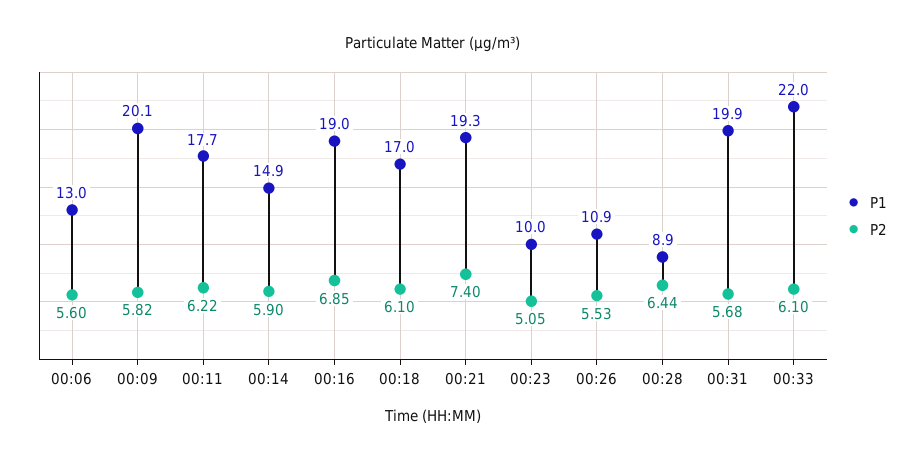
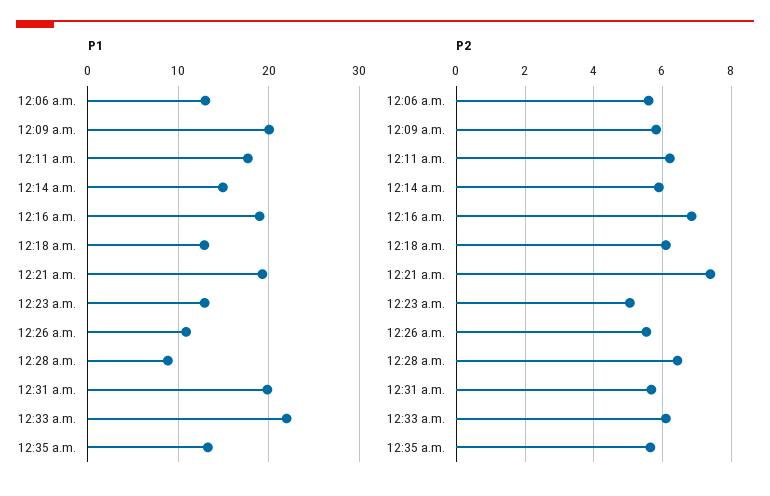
P1, 00:18: 17 -> 13
P1, 00:23: 10 -> 13
P1, 12:35 a.m.: none -> 13
P2, 12:35 a.m.: none -> 5.6

